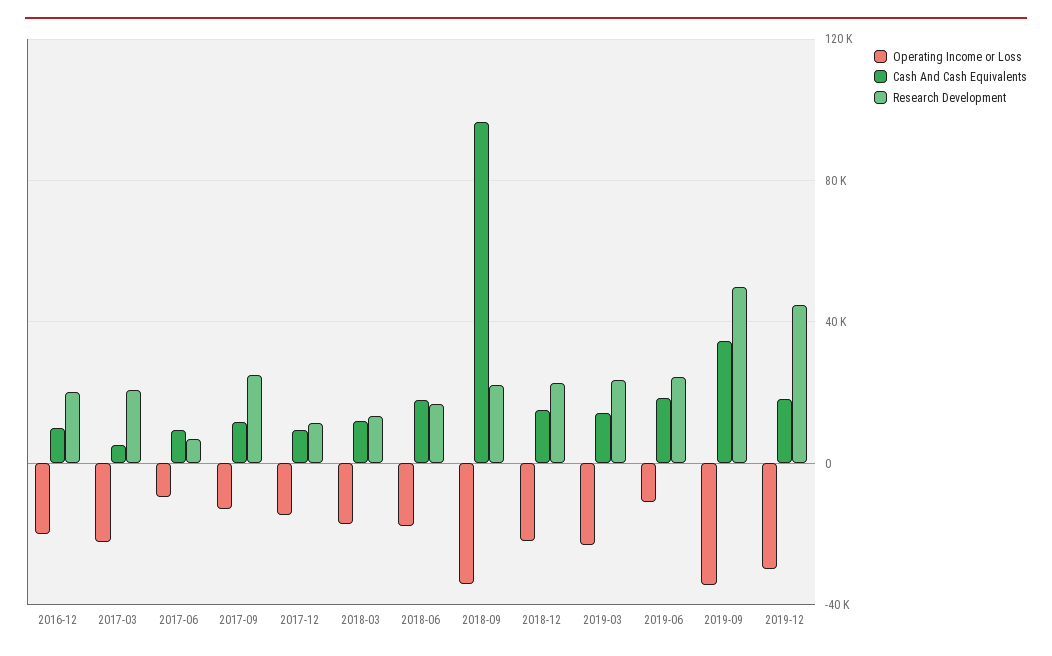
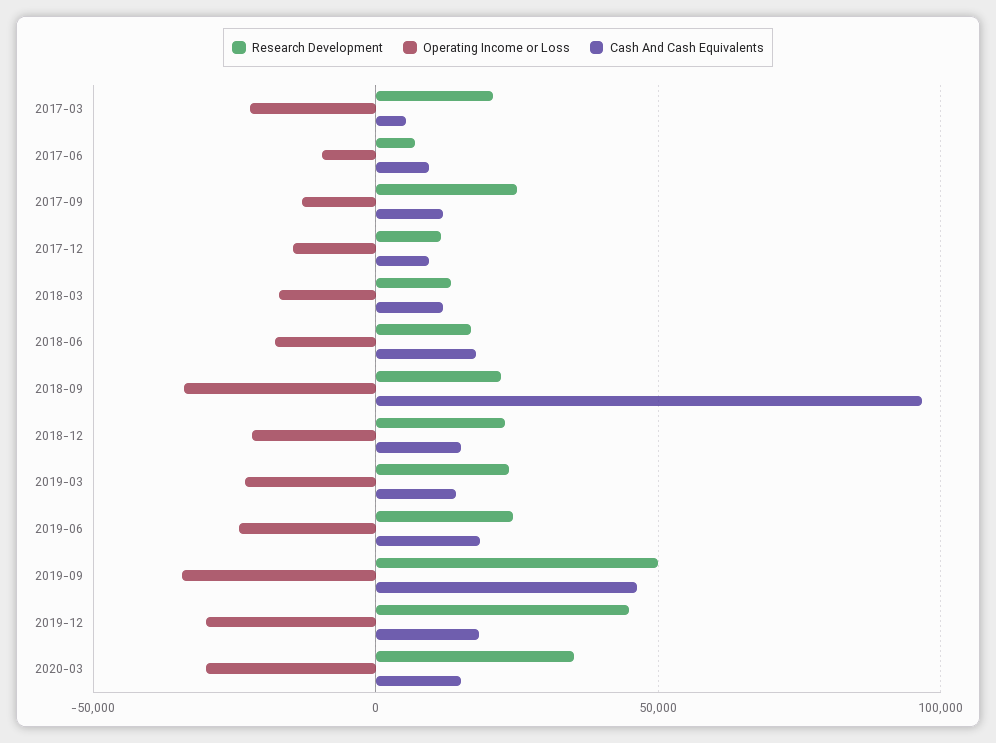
Operating Income or Loss, 2016-12: -20000 -> none
Cash And Cash Equivalents, 2016-12: 10000 -> none
Research Development, 2016-12: 20000 -> none
Operating Income or Loss, 2019-06: -10000 -> -25000
Cash And Cash Equivalents, 2019-09: 35000 -> 45000
Research Development, 2020-03: none -> 35000
Operating Income or Loss, 2020-03: none -> -30000
Cash And Cash Equivalents, 2020-03: none -> 15000

